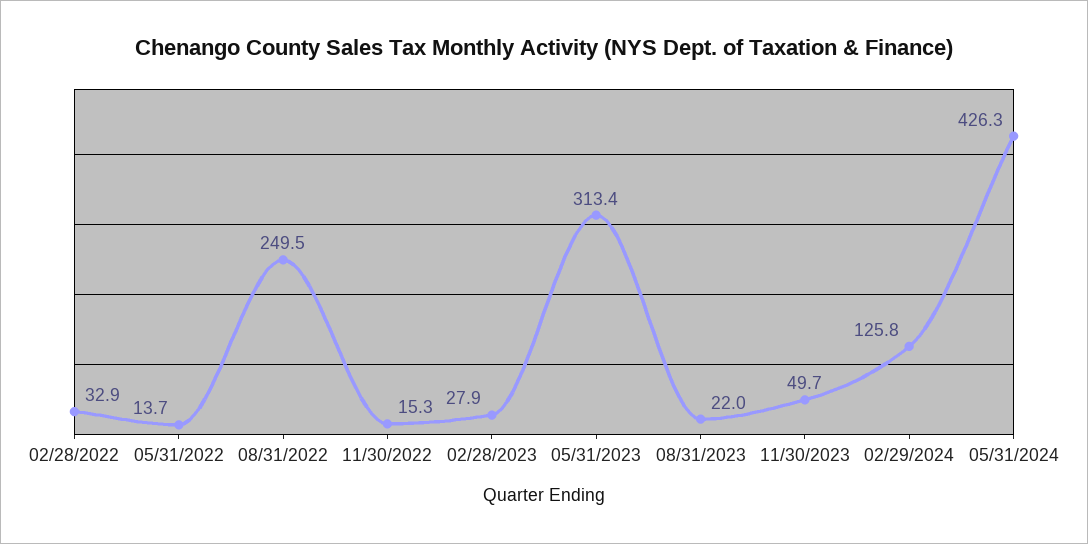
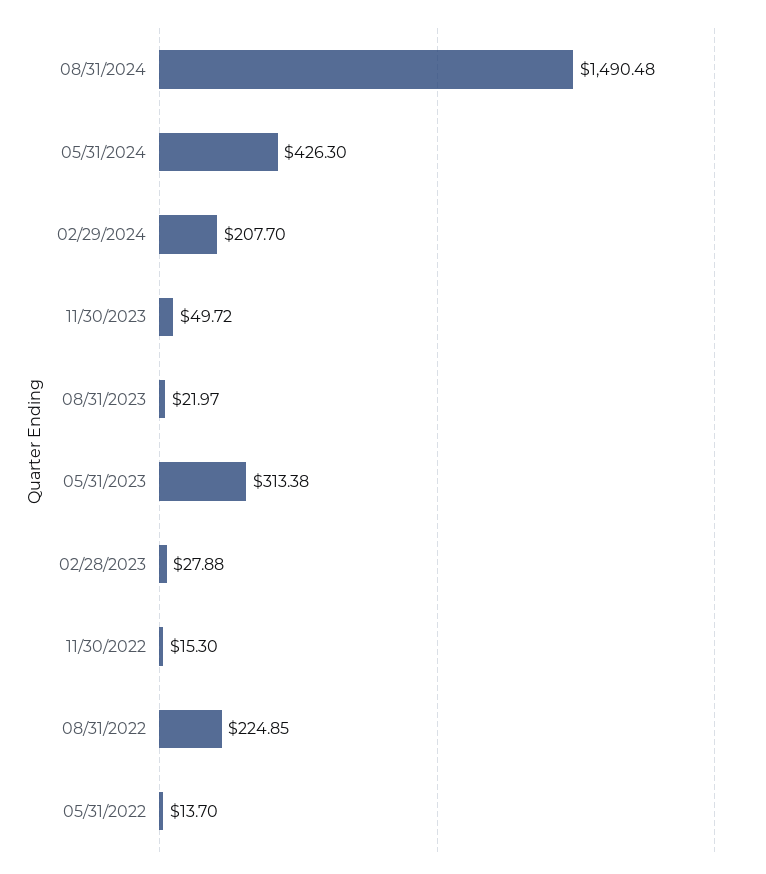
02/28/2022: 32.9 -> none
08/31/2022: 249.5 -> 224.85
02/29/2024: 125.8 -> 207.7
08/31/2024: none -> 1490.48

